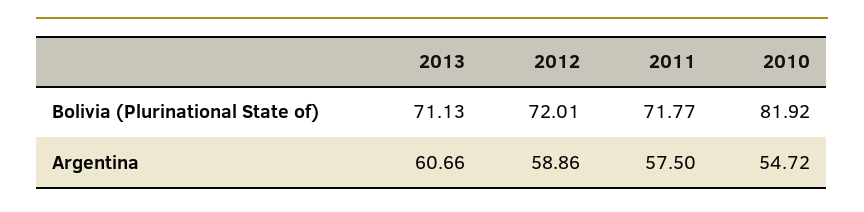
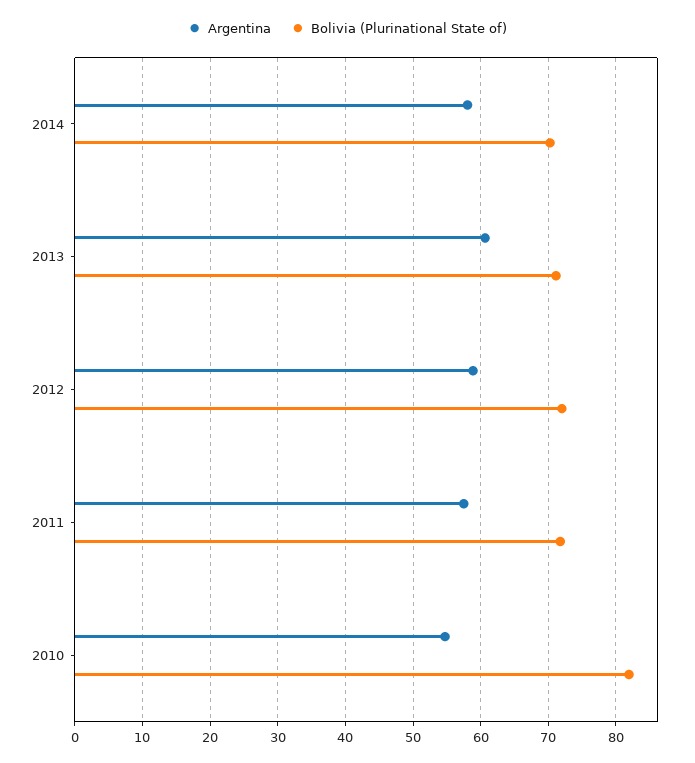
Argentina, 2014: none -> 58
Bolivia (Plurinational State of), 2014: none -> 70

